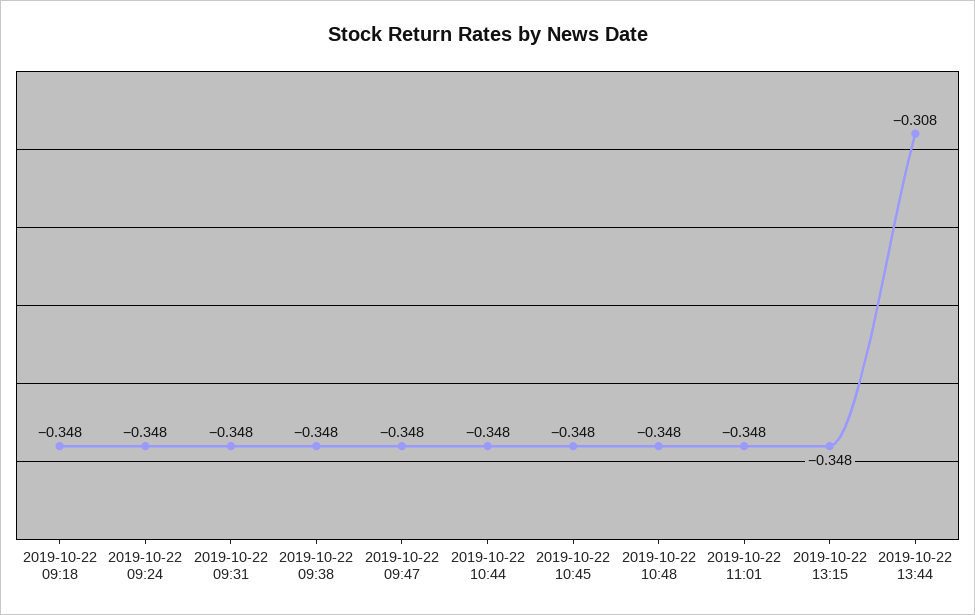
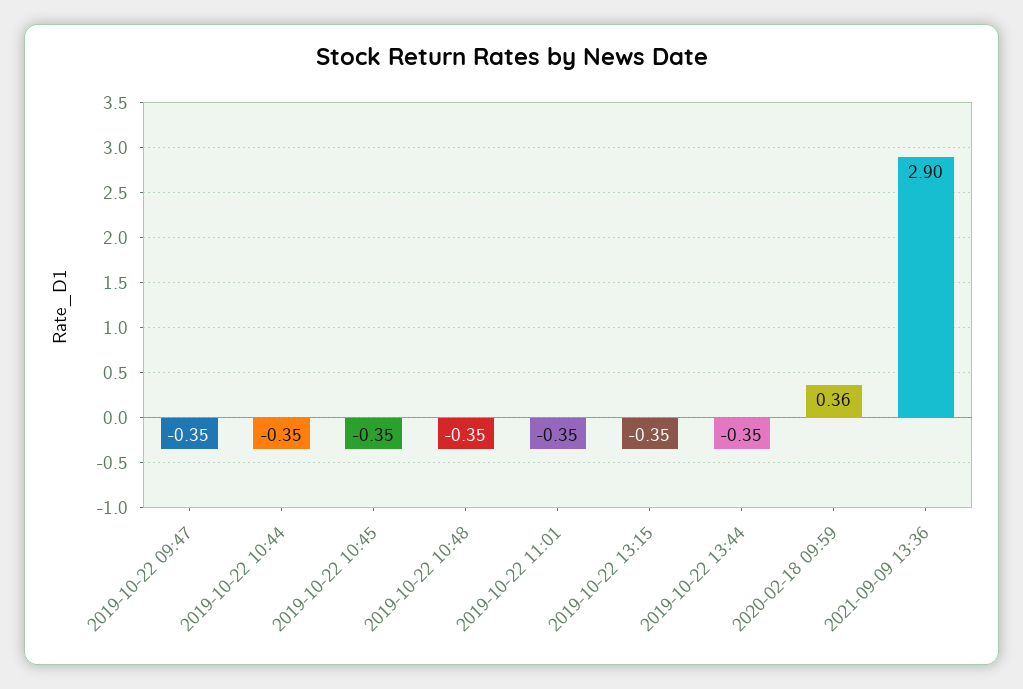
2019-10-22 09:18: -0.348 -> none
2019-10-22 09:24: -0.348 -> none
2019-10-22 09:31: -0.348 -> none
2019-10-22 09:38: -0.348 -> none
2019-10-22 13:44: -0.308 -> -0.35
2020-02-18 09:59: none -> 0.36
2021-09-09 13:36: none -> 2.9

